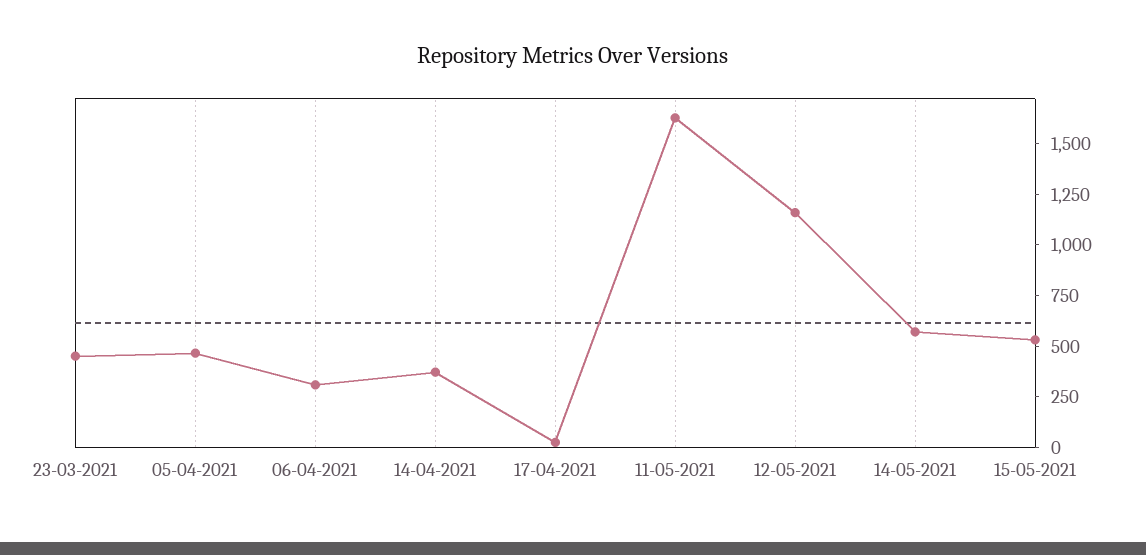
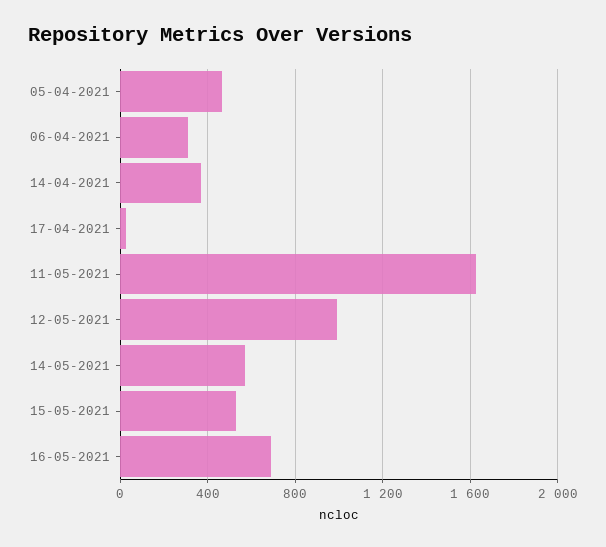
23-03-2021: 450 -> none
12-05-2021: 1150 -> 1000
16-05-2021: none -> 700

